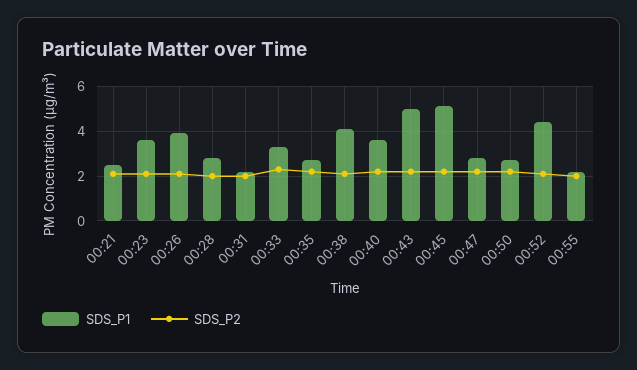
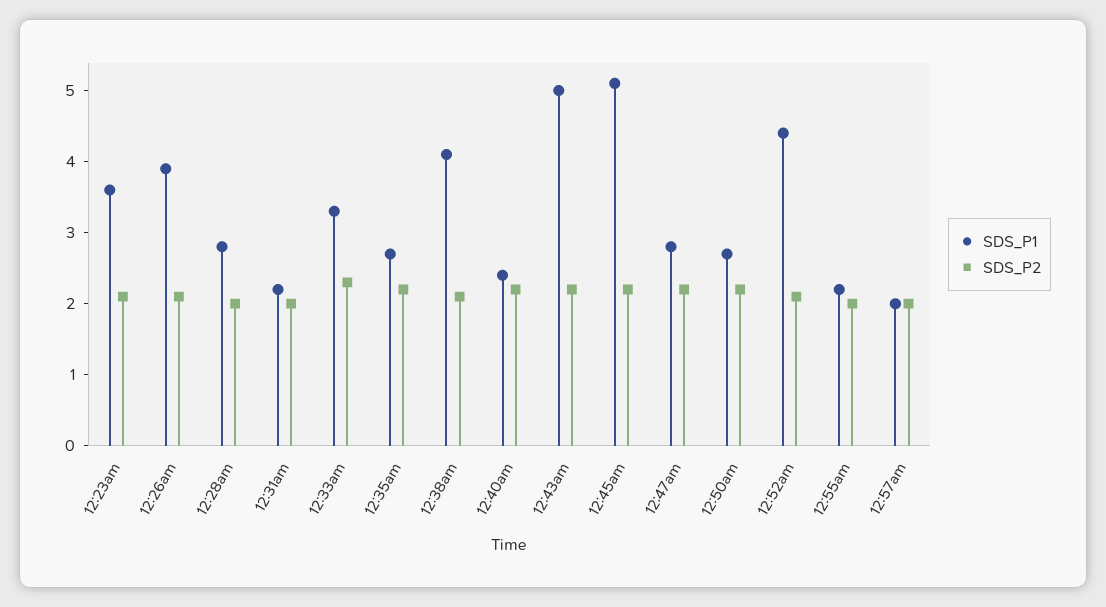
SDS_P1, 00:21: 2.5 -> none
SDS_P2, 00:21: 2 -> none
SDS_P1, 00:40: 3.5 -> 2.5
SDS_P1, 12:57am: none -> 2
SDS_P2, 12:57am: none -> 2

